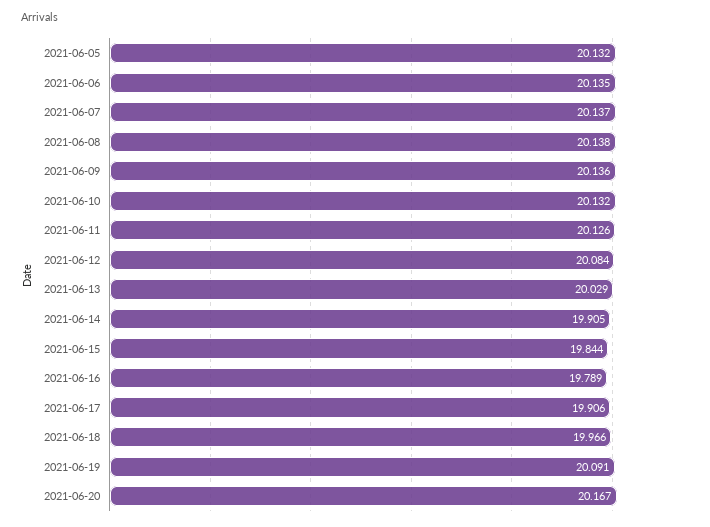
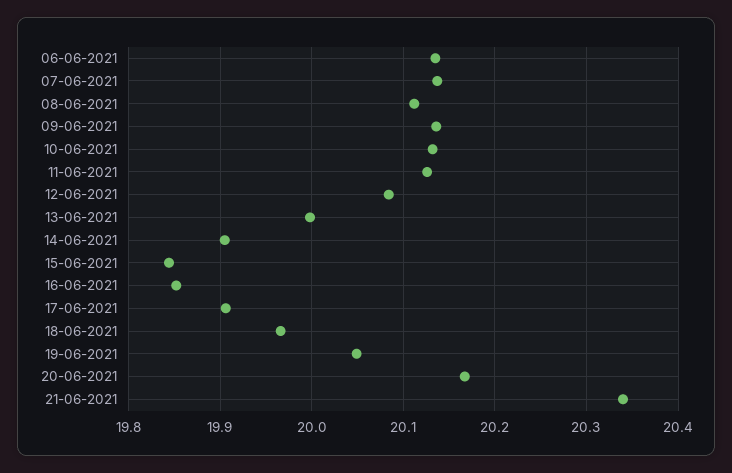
2021-06-05: 20.132 -> none
2021-06-08: 20.138 -> 20.11
2021-06-13: 20.029 -> 20
2021-06-16: 19.789 -> 19.85
2021-06-19: 20.091 -> 20.05
21-06-2021: none -> 20.34

